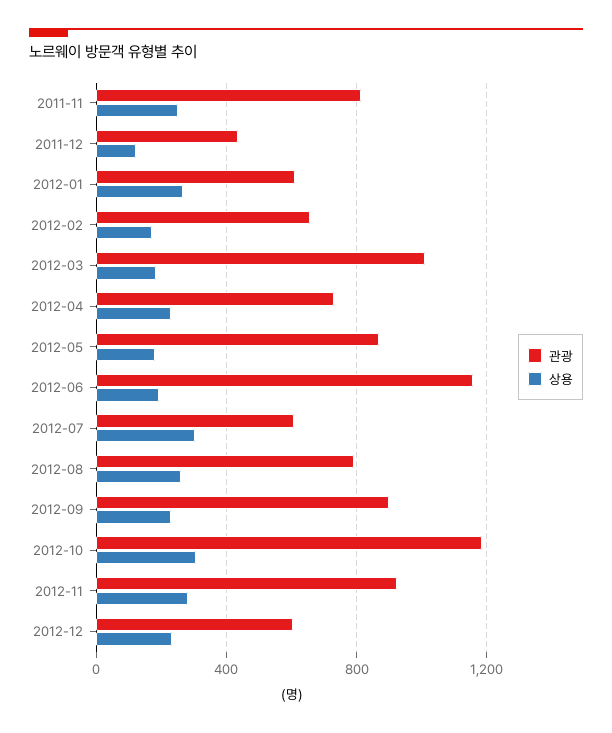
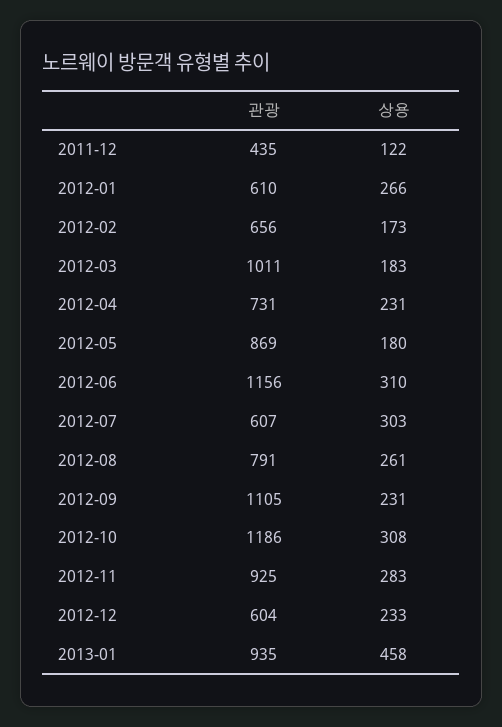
관광, 2011-11: 800 -> none
상용, 2011-11: 250 -> none
상용, 2012-06: 200 -> 310
관광, 2012-09: 900 -> 1105
관광, 2013-01: none -> 935
상용, 2013-01: none -> 458

